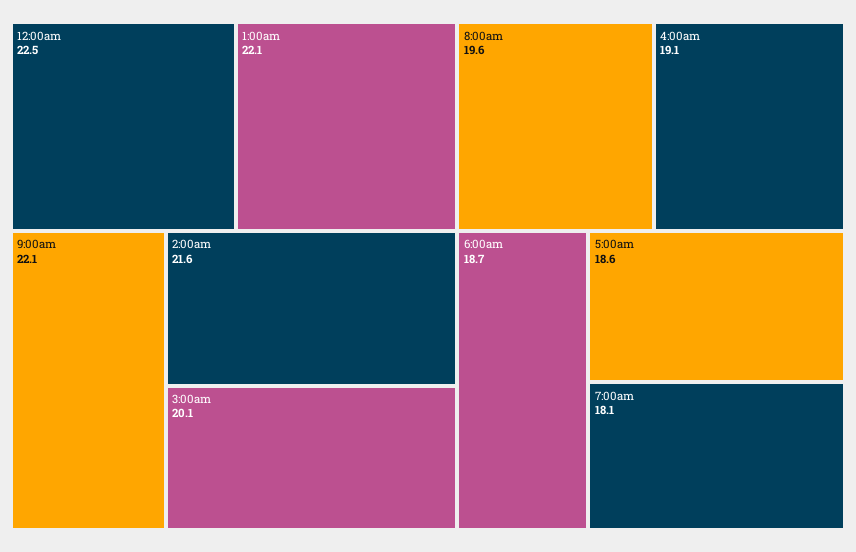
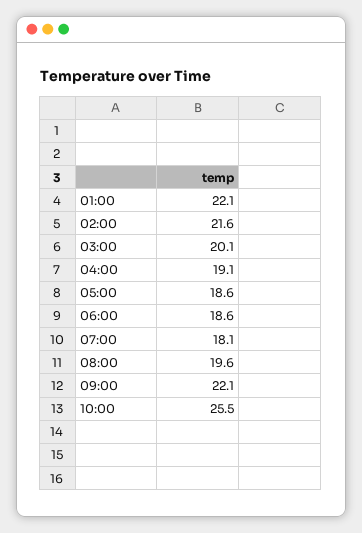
12:00am: 22.5 -> none
6:00am: 18.7 -> 18.6
10:00: none -> 25.5

